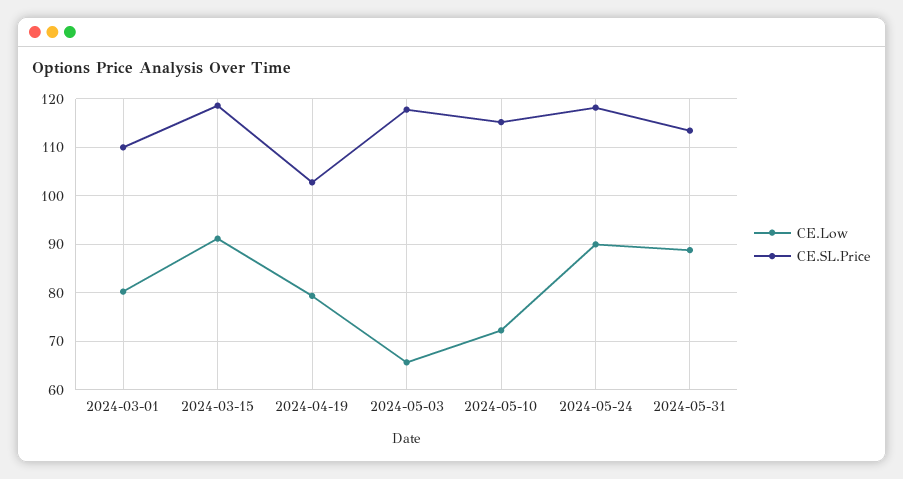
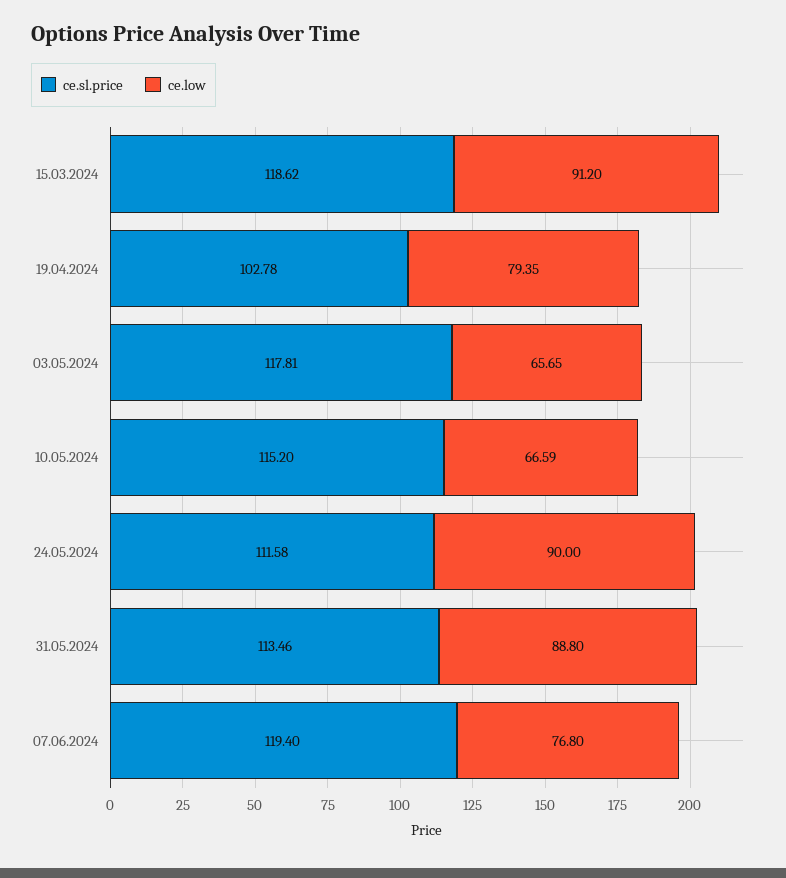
CE.Low, 2024-03-01: 80 -> none
CE.SL.Price, 2024-03-01: 110 -> none
CE.Low, 2024-05-10: 72 -> 66.59
CE.SL.Price, 2024-05-24: 118 -> 111.58
CE.SL.Price, 07.06.2024: none -> 119.4
CE.Low, 07.06.2024: none -> 76.8

